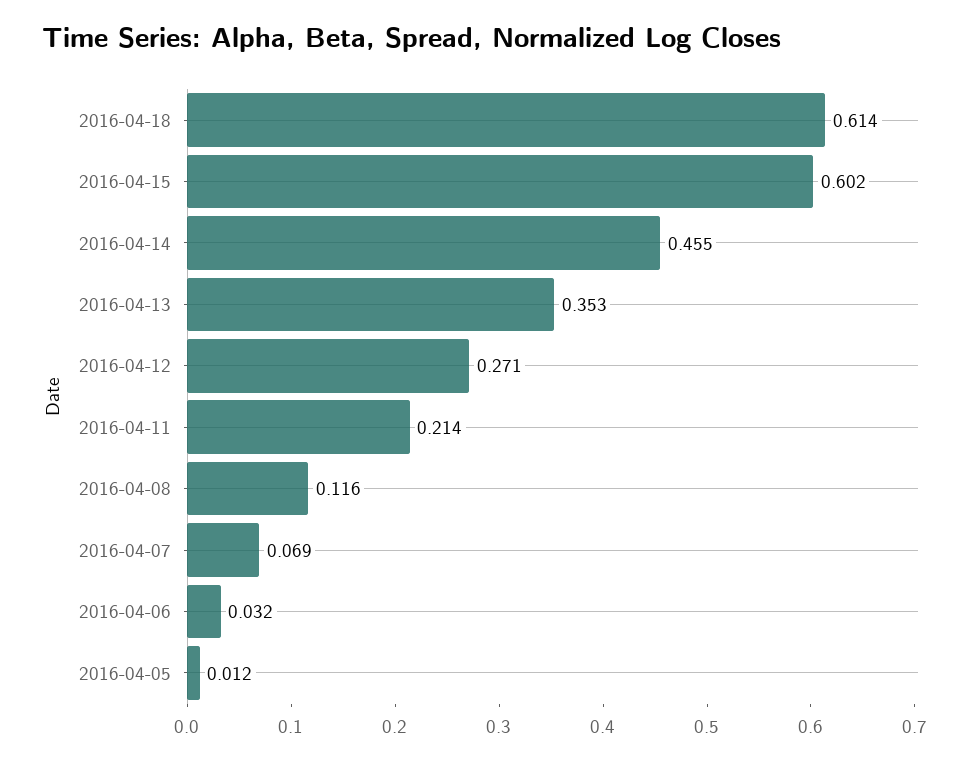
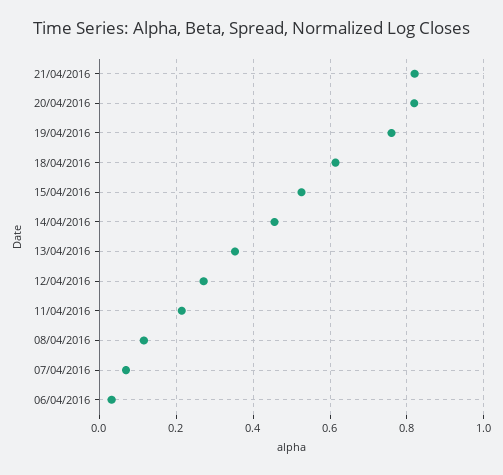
2016-04-15: 0.602 -> 0.52
2016-04-05: 0.012 -> none
21/04/2016: none -> 0.82
20/04/2016: none -> 0.82
19/04/2016: none -> 0.76

